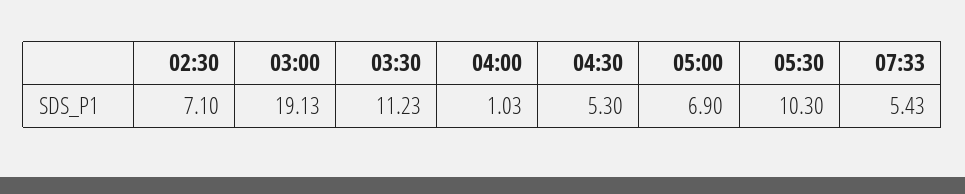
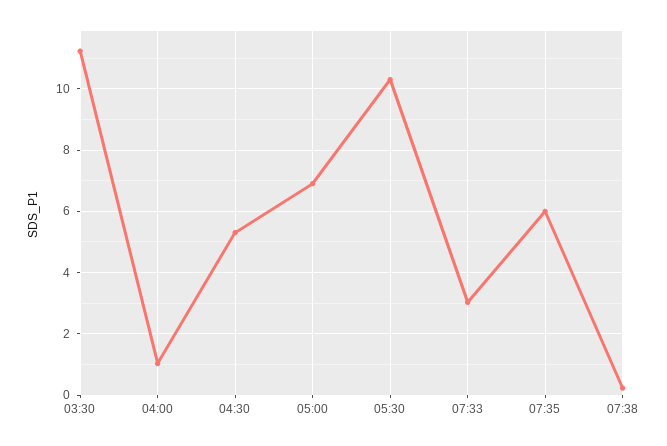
02:30: 7.1 -> none
03:00: 19.13 -> none
07:33: 5.43 -> 3
07:35: none -> 6
07:38: none -> 0.2

